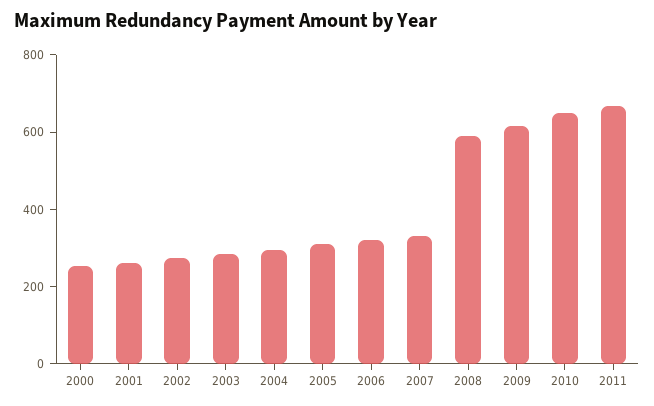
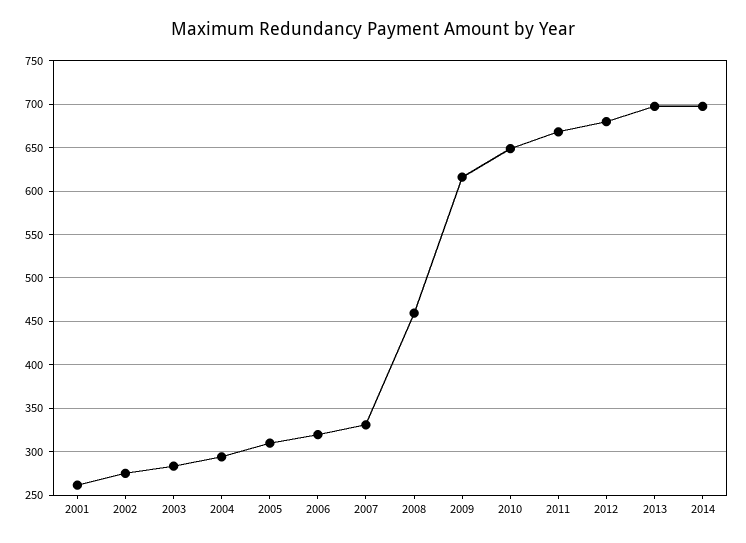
2000: 250 -> none
2008: 600 -> 460
2012: none -> 680
2013: none -> 700
2014: none -> 700

